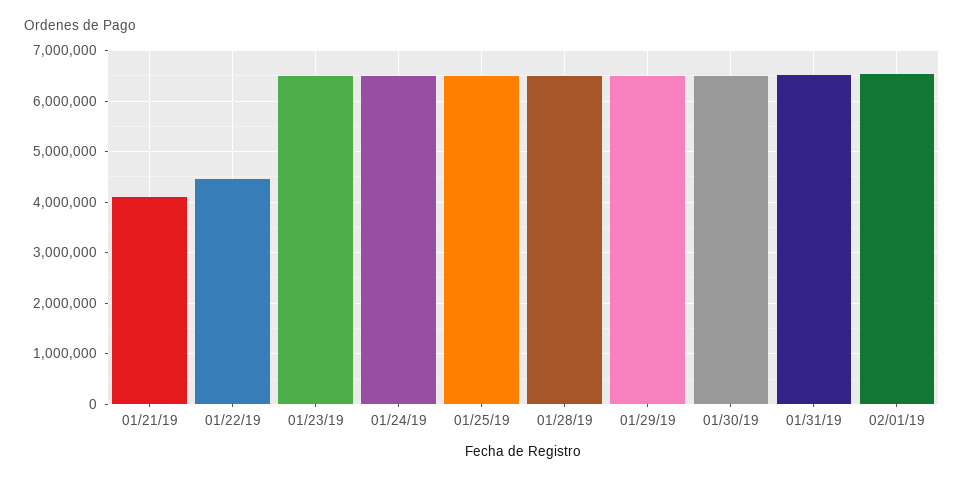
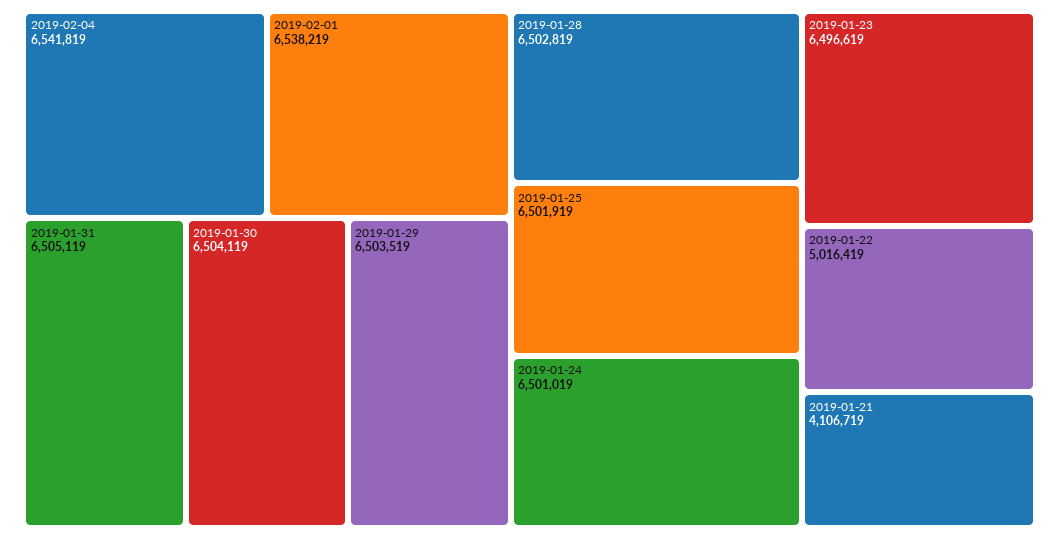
01/22/19: 4400000 -> 5016419
2019-02-04: none -> 6541819

